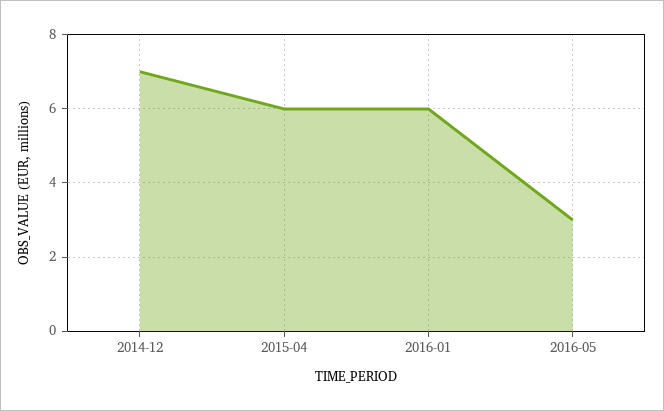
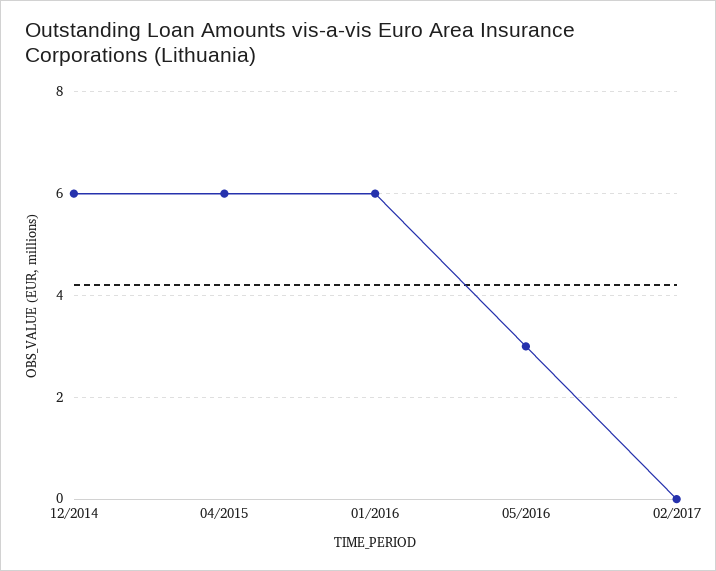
2014-12: 7 -> 6
02/2017: none -> 0

